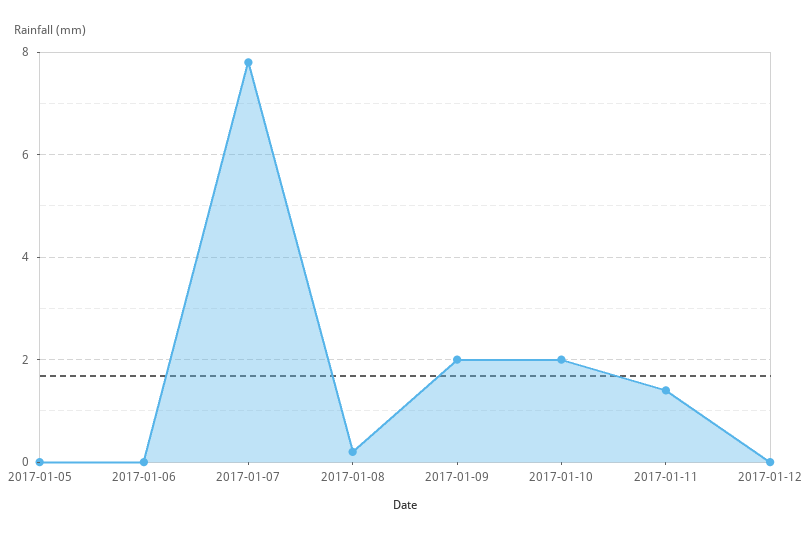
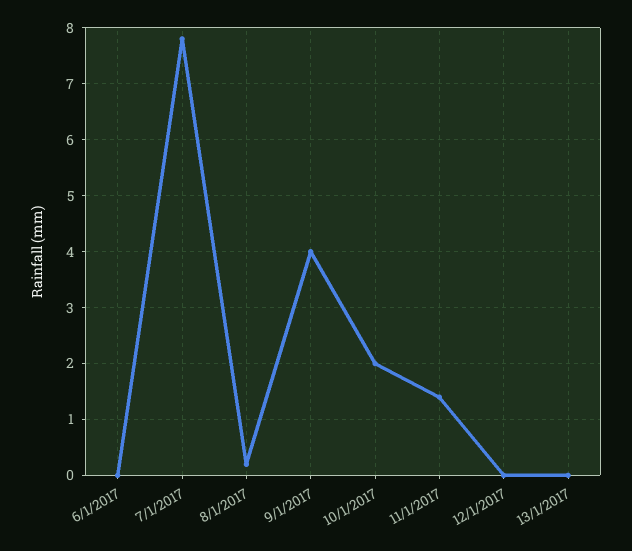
2017-01-05: 0 -> none
2017-01-09: 2 -> 4
13/1/2017: none -> 0

